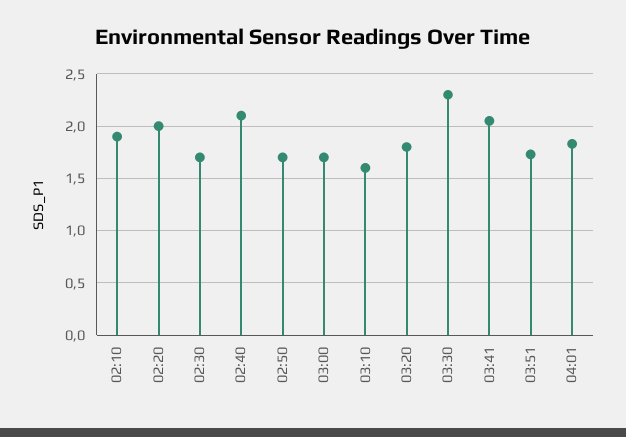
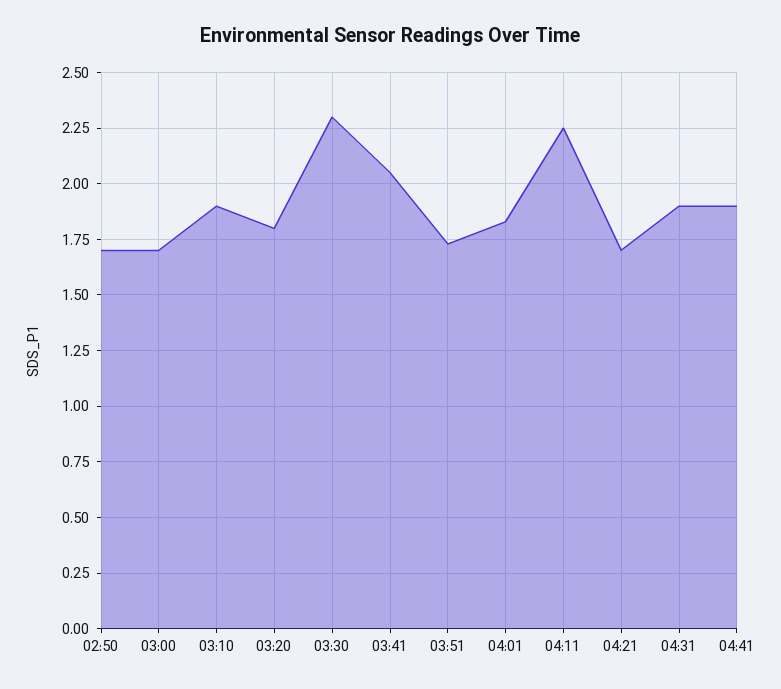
02:10: 1.9 -> none
02:20: 2 -> none
02:30: 1.7 -> none
02:40: 2.1 -> none
03:10: 1.6 -> 1.9
04:11: none -> 2.25
04:21: none -> 1.7
04:31: none -> 1.9
04:41: none -> 1.9

